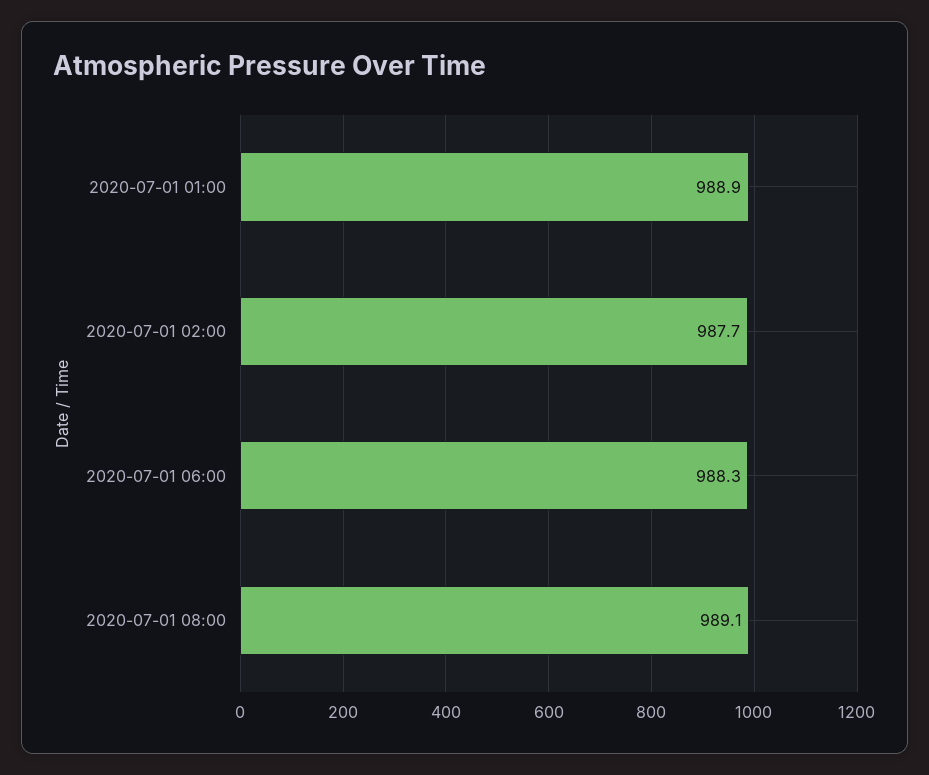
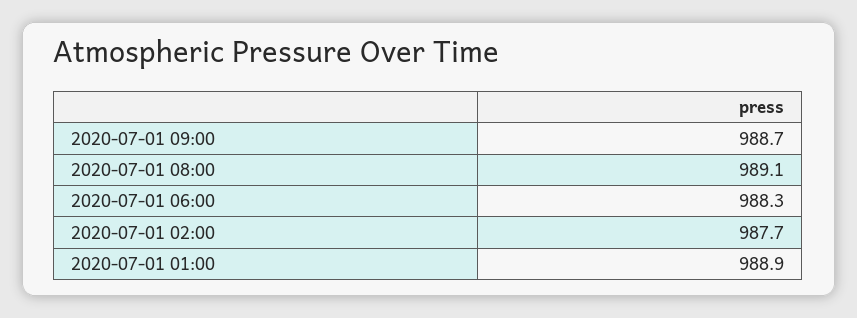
2020-07-01 09:00: none -> 988.7

